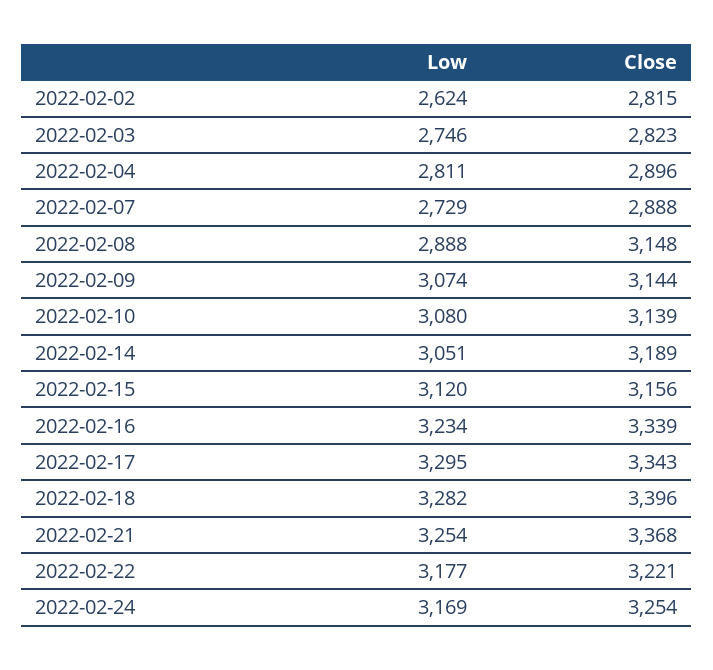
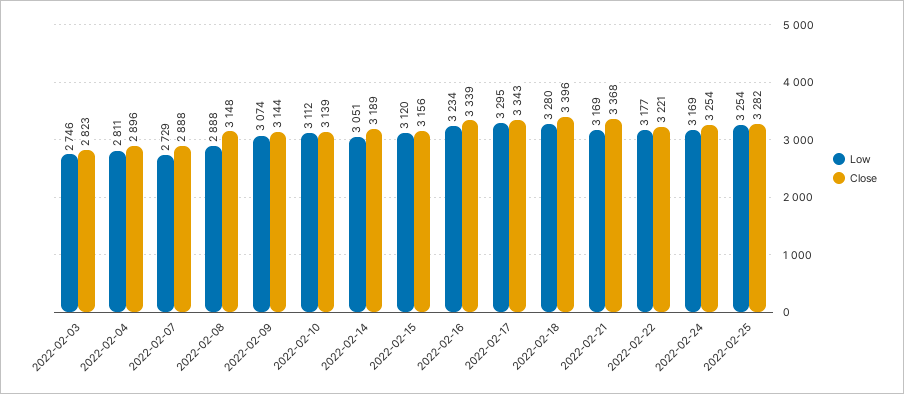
Low, 2022-02-02: 2624 -> none
Close, 2022-02-02: 2815 -> none
Low, 2022-02-10: 3080 -> 3112
Low, 2022-02-18: 3282 -> 3280
Low, 2022-02-21: 3254 -> 3169
Low, 2022-02-25: none -> 3254
Close, 2022-02-25: none -> 3282

